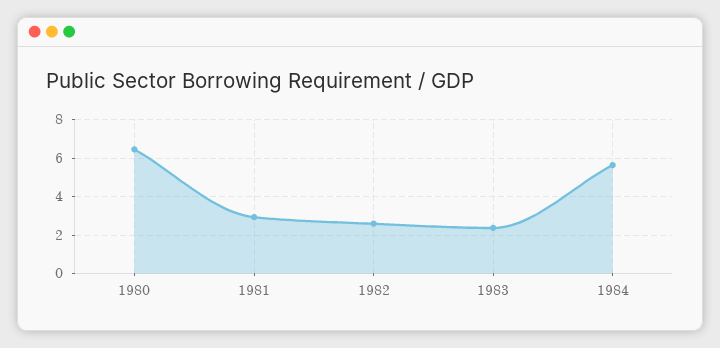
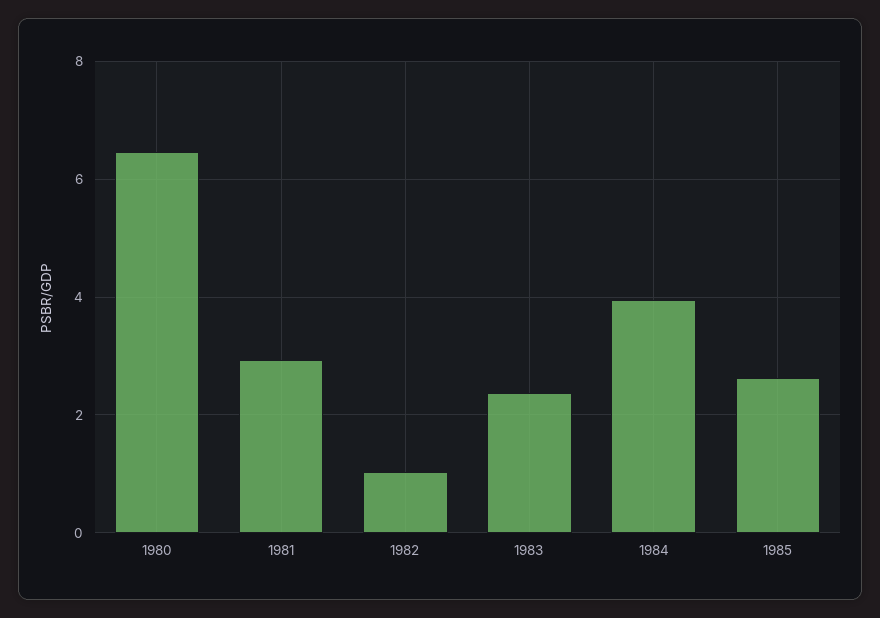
1982: 2.5 -> 1
1984: 5.5 -> 4
1985: none -> 2.6

